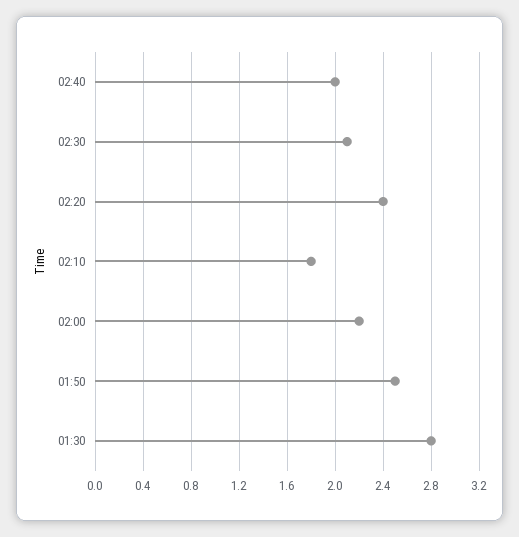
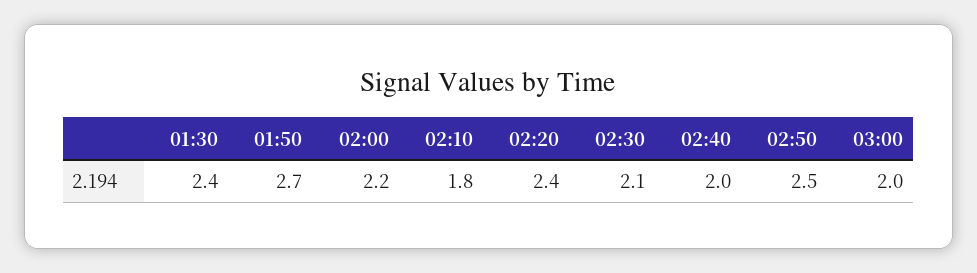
01:50: 2.5 -> 2.7
01:30: 2.8 -> 2.4
02:50: none -> 2.5
03:00: none -> 2

